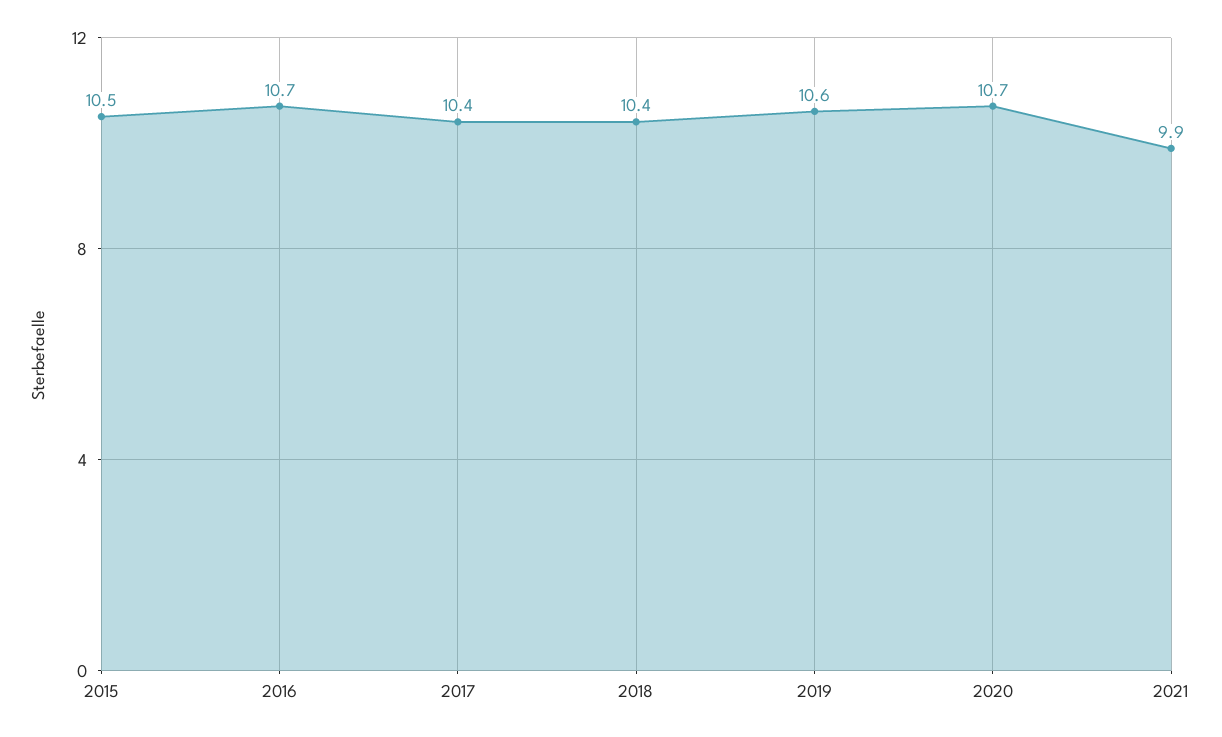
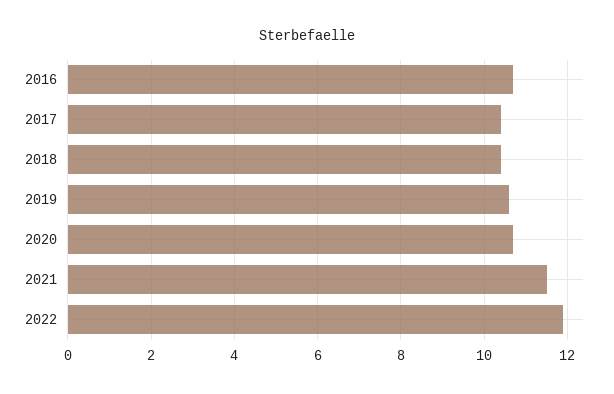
2015: 10.5 -> none
2021: 9.9 -> 11.5
2022: none -> 12

